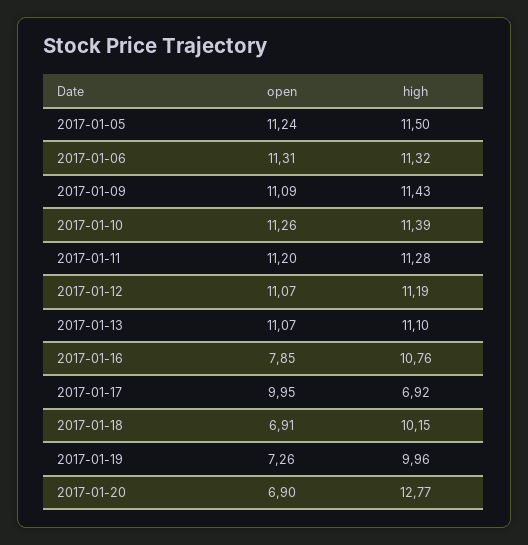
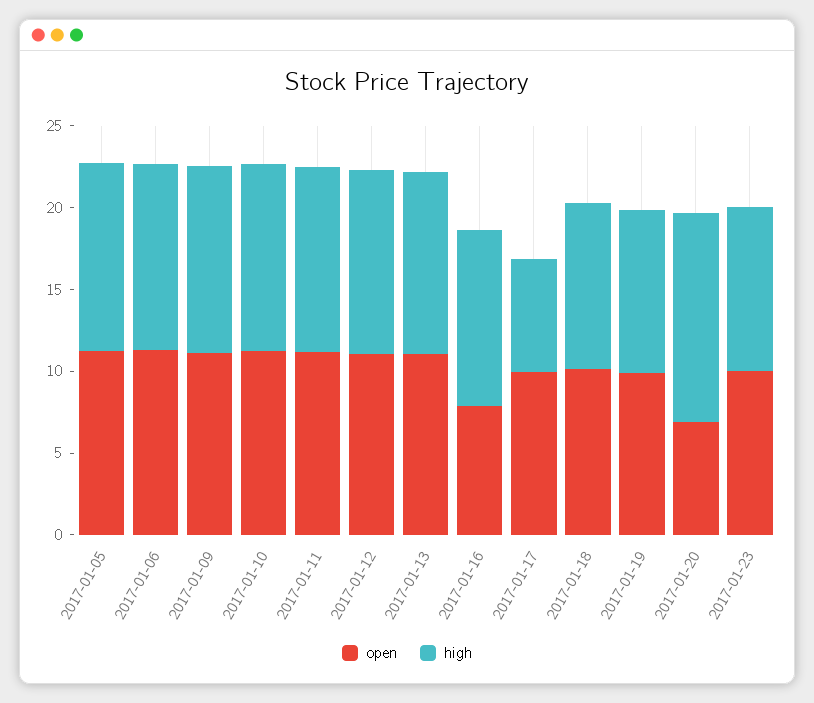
open, 2017-01-18: 6.91 -> 10
open, 2017-01-19: 7.26 -> 10
open, 2017-01-23: none -> 10
high, 2017-01-23: none -> 10

